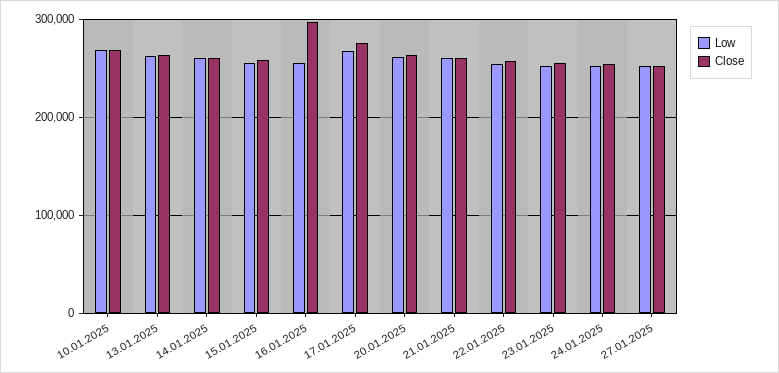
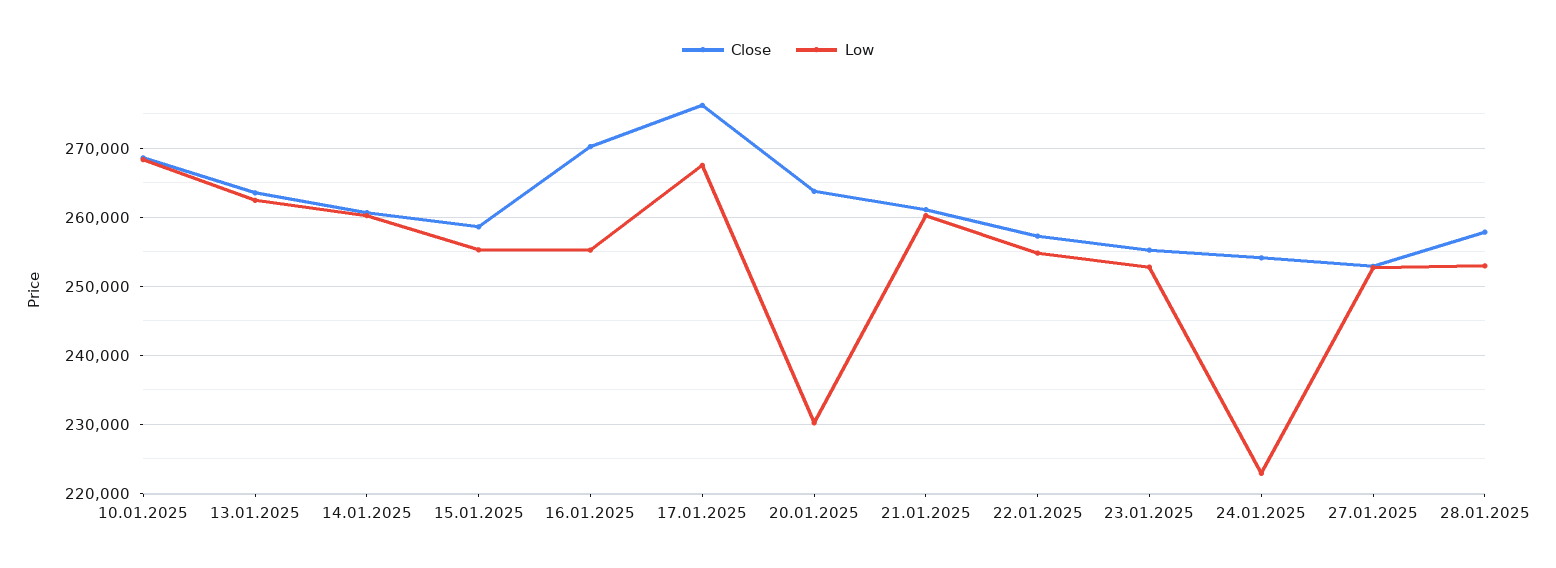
Close, 16.01.2025: 300000 -> 270000
Low, 20.01.2025: 260000 -> 230000
Low, 24.01.2025: 250000 -> 223000
Close, 28.01.2025: none -> 258000
Low, 28.01.2025: none -> 253000

